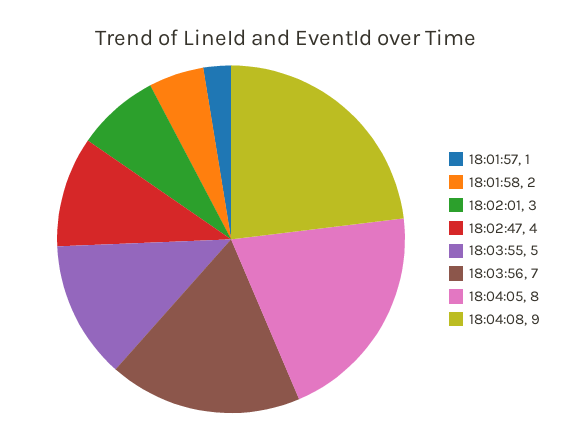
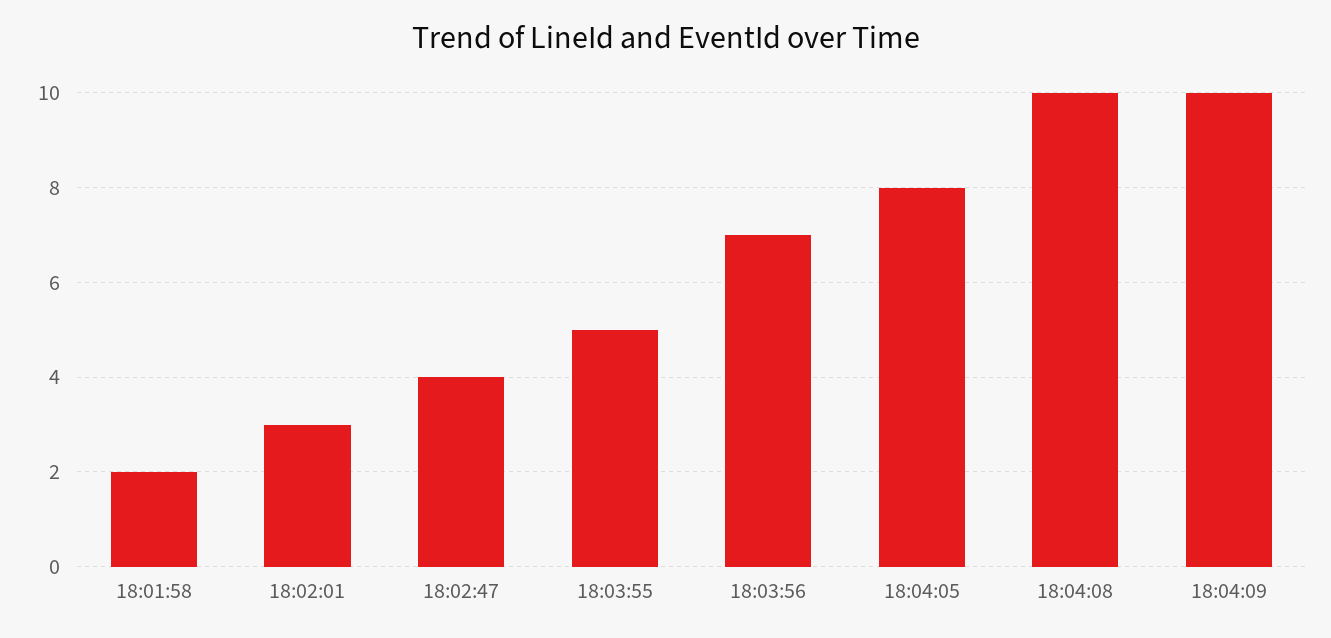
18:01:57: 1 -> none
18:04:08: 9 -> 10
18:04:09: none -> 10

